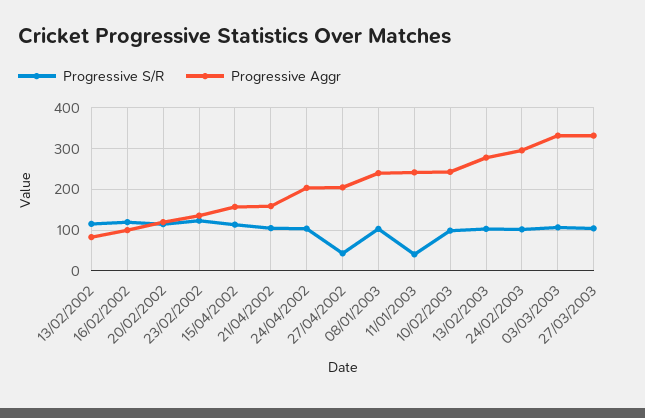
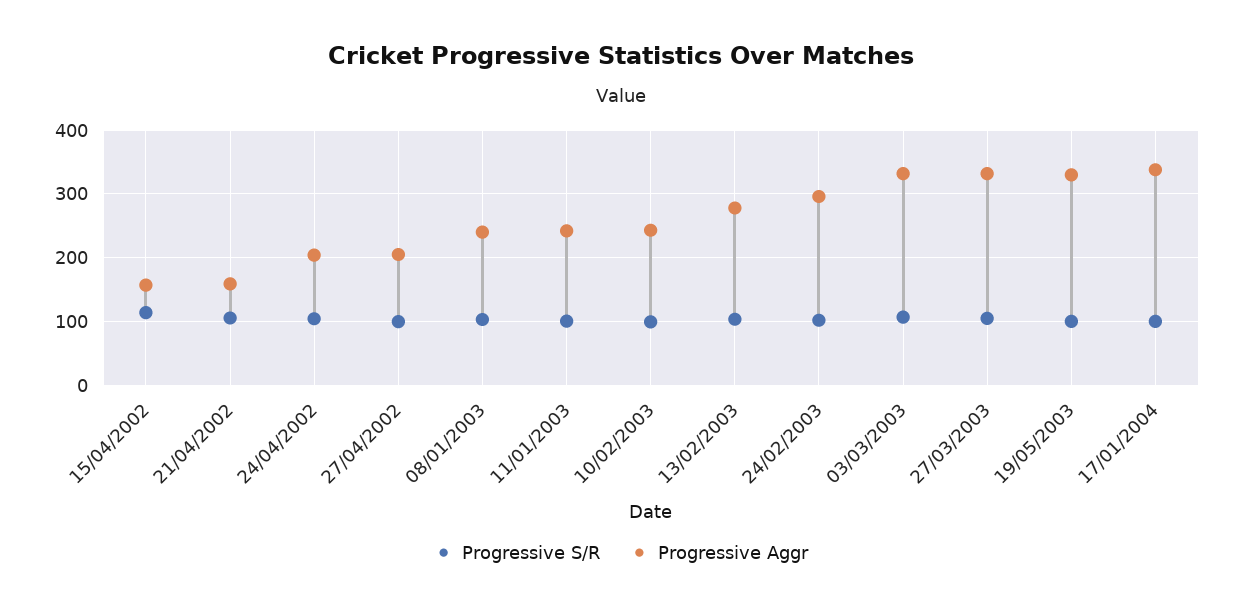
Progressive S/R, 13/02/2002: 120 -> none
Progressive Aggr, 13/02/2002: 80 -> none
Progressive S/R, 16/02/2002: 120 -> none
Progressive Aggr, 16/02/2002: 100 -> none
Progressive S/R, 20/02/2002: 120 -> none
Progressive Aggr, 20/02/2002: 120 -> none
Progressive S/R, 23/02/2002: 120 -> none
Progressive Aggr, 23/02/2002: 140 -> none
Progressive S/R, 27/04/2002: 40 -> 100
Progressive S/R, 11/01/2003: 40 -> 100
Progressive S/R, 19/05/2003: none -> 100
Progressive Aggr, 19/05/2003: none -> 330
Progressive S/R, 17/01/2004: none -> 100
Progressive Aggr, 17/01/2004: none -> 340

